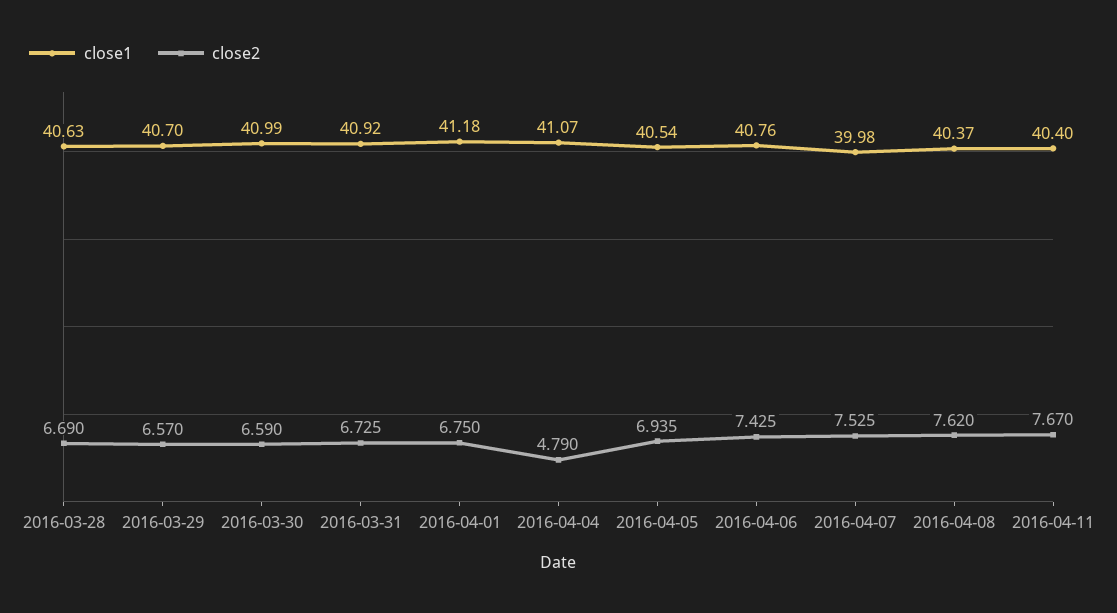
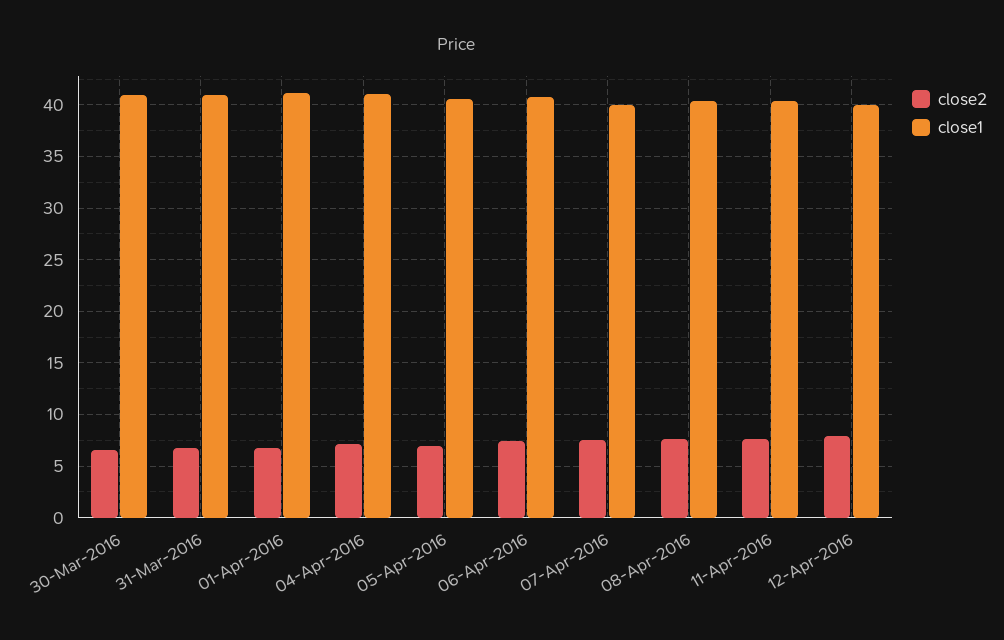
close1, 2016-03-28: 40.63 -> none
close2, 2016-03-28: 6.69 -> none
close1, 2016-03-29: 40.7 -> none
close2, 2016-03-29: 6.57 -> none
close2, 2016-04-04: 4.79 -> 7
close2, 12-Apr-2016: none -> 8
close1, 12-Apr-2016: none -> 40

